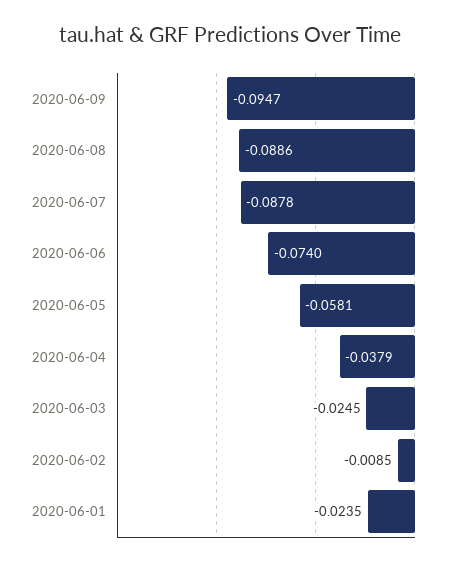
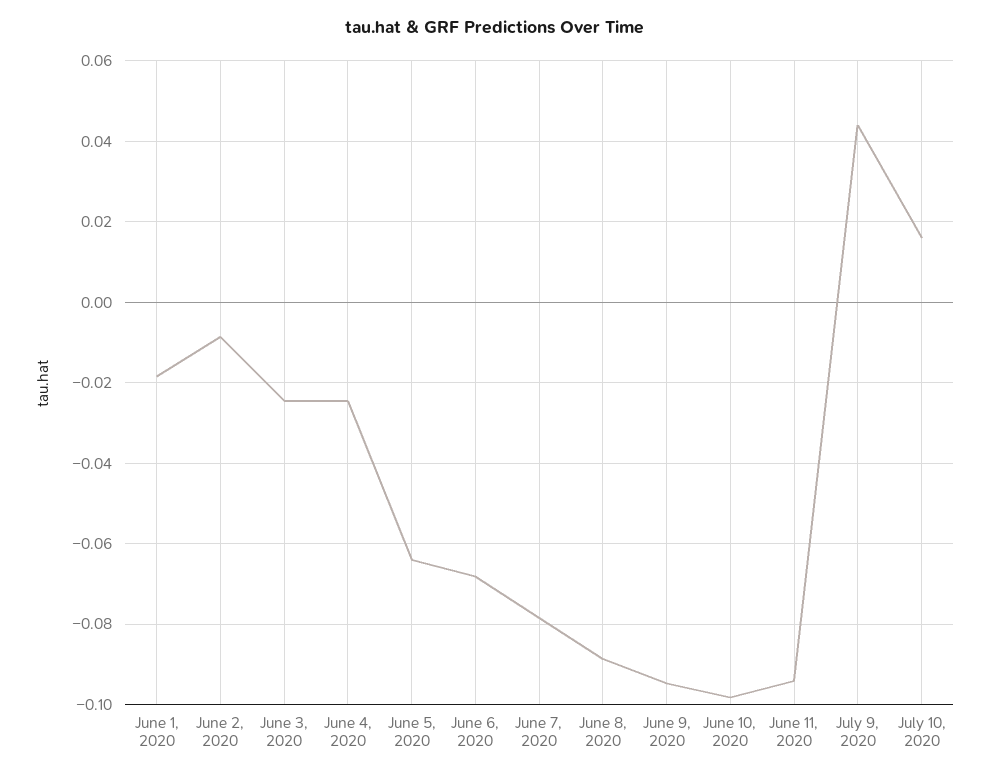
2020-06-07: -0.0878 -> -0.078
2020-06-06: -0.074 -> -0.068
2020-06-05: -0.0581 -> -0.064
2020-06-04: -0.0379 -> -0.024
2020-06-01: -0.0235 -> -0.018
June 10, 2020: none -> -0.098
June 11, 2020: none -> -0.094
July 9, 2020: none -> 0.044
July 10, 2020: none -> 0.016

